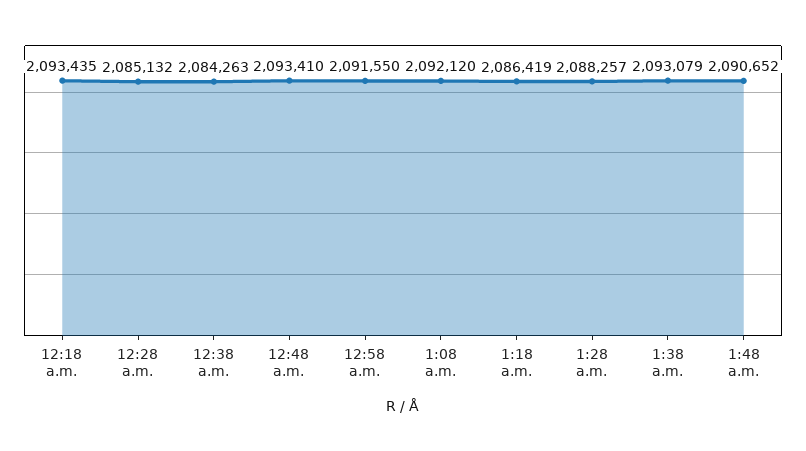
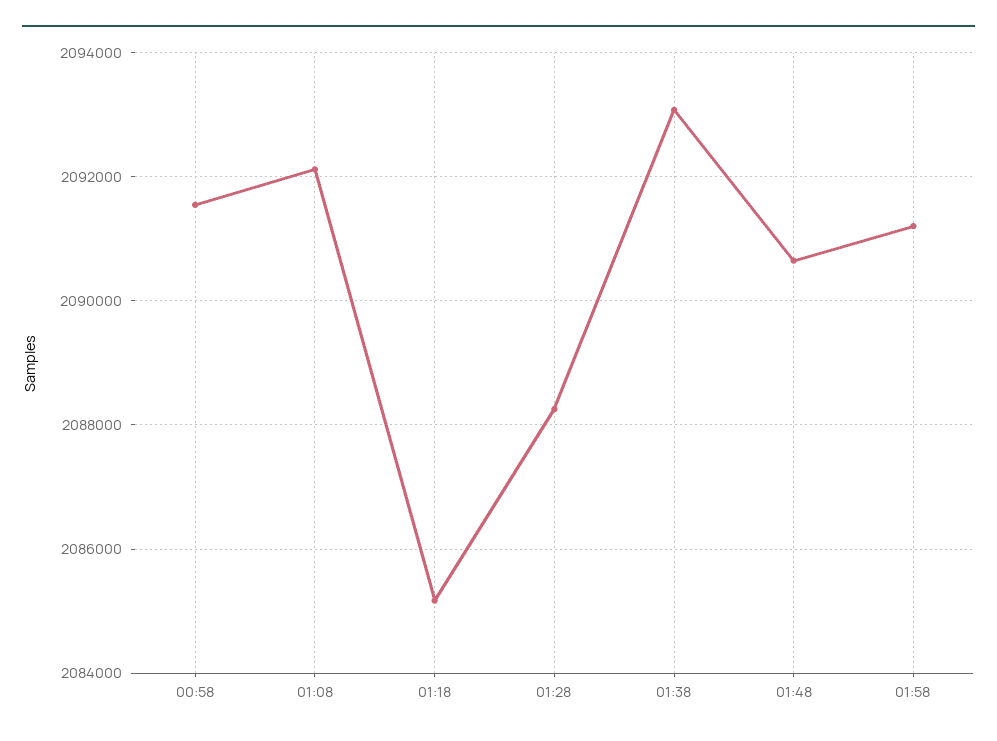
12:18 a.m.: 2093435 -> none
12:28 a.m.: 2085132 -> none
12:38 a.m.: 2084263 -> none
12:48 a.m.: 2093410 -> none
1:18 a.m.: 2086419 -> 2085200
01:58: none -> 2091200

